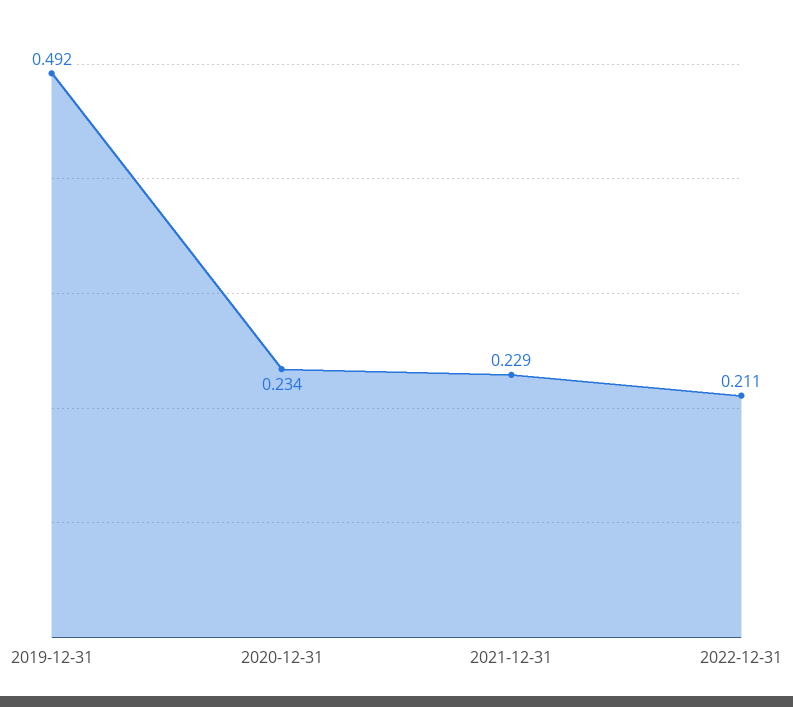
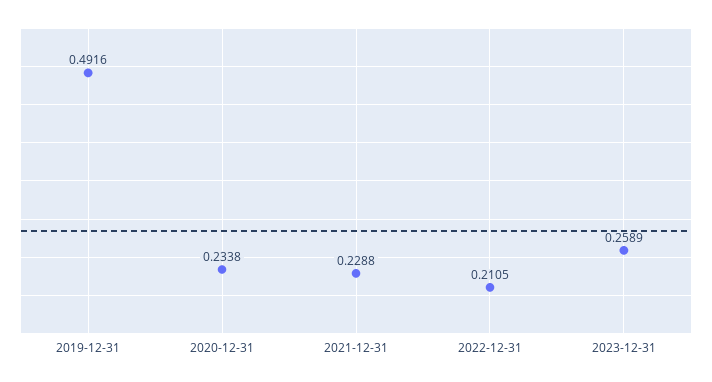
2023-12-31: none -> 0.2589

